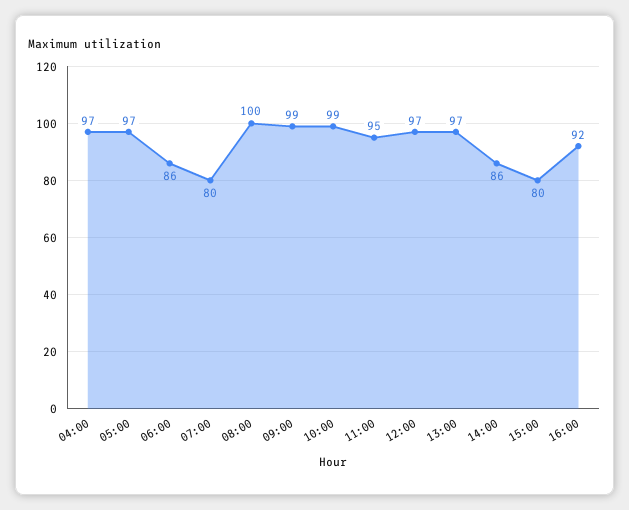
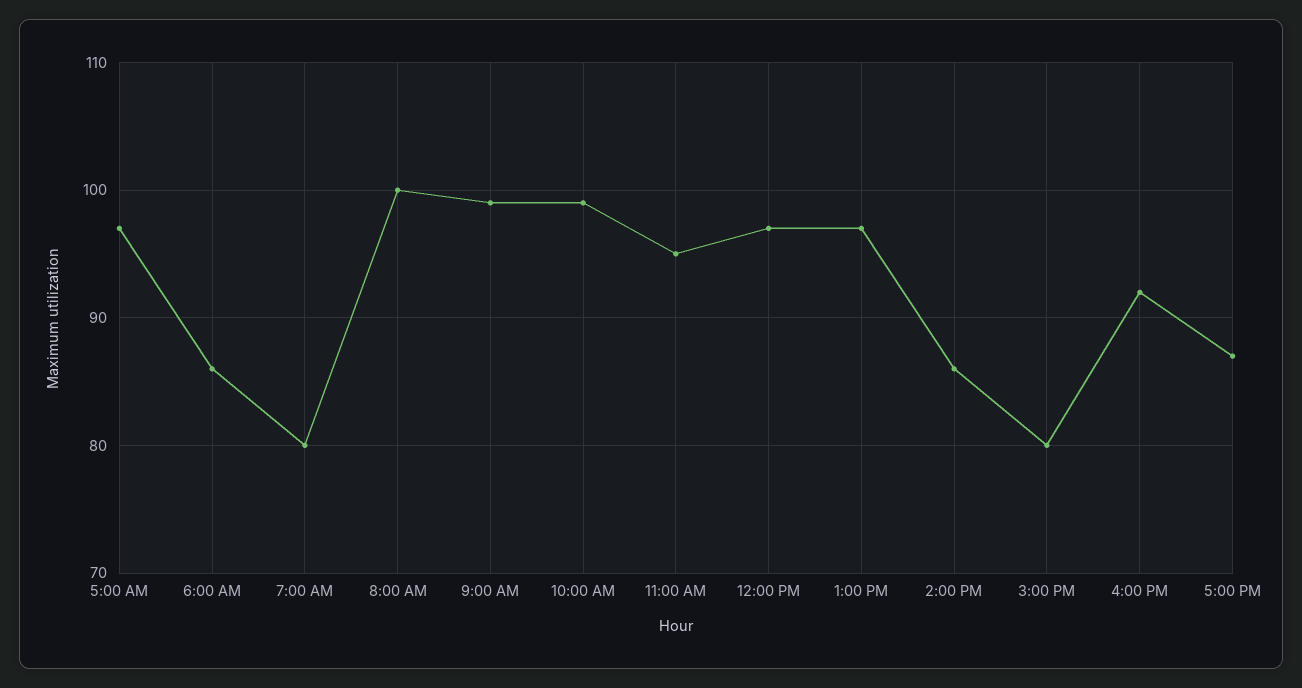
04:00: 97 -> none
5:00 PM: none -> 87

